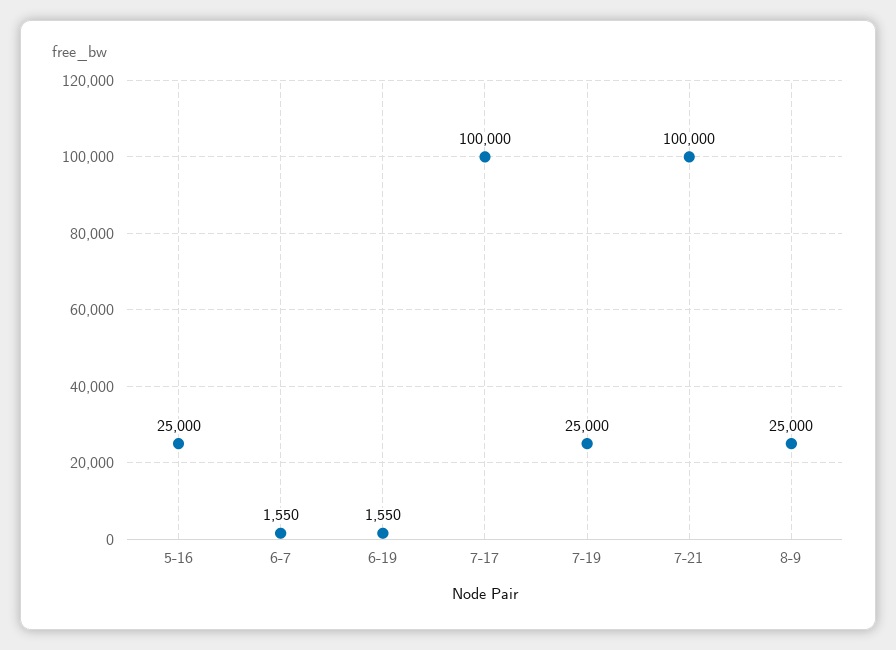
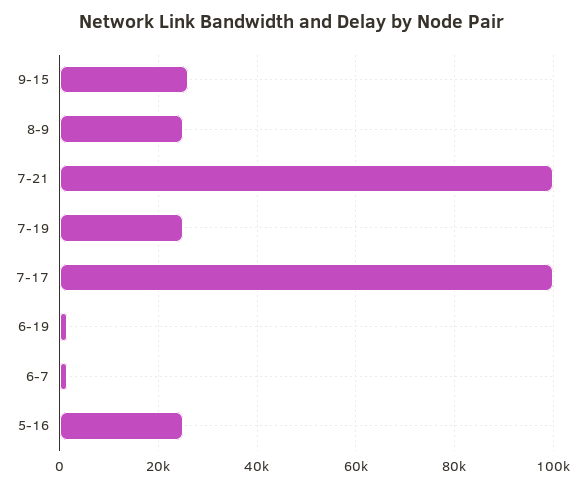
9-15: none -> 26000

